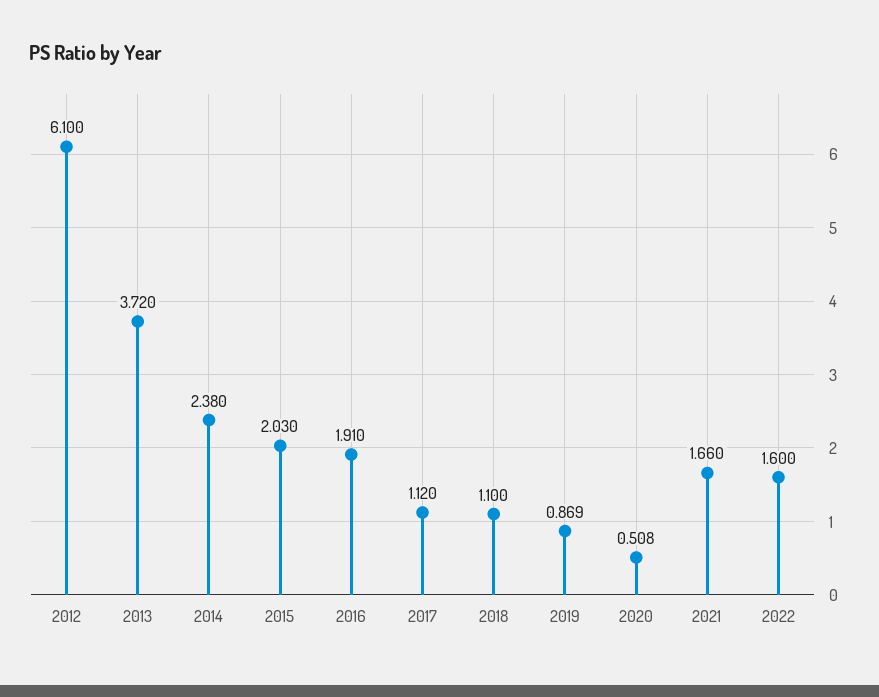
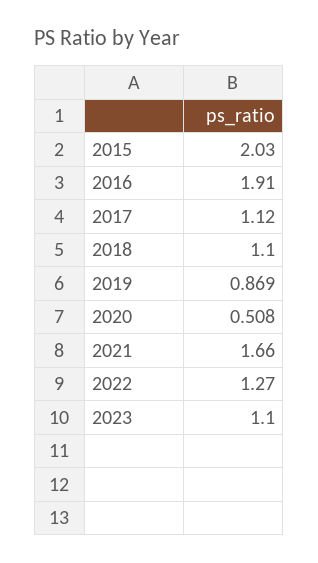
2012: 6.1 -> none
2013: 3.72 -> none
2014: 2.38 -> none
2022: 1.6 -> 1.27
2023: none -> 1.1

